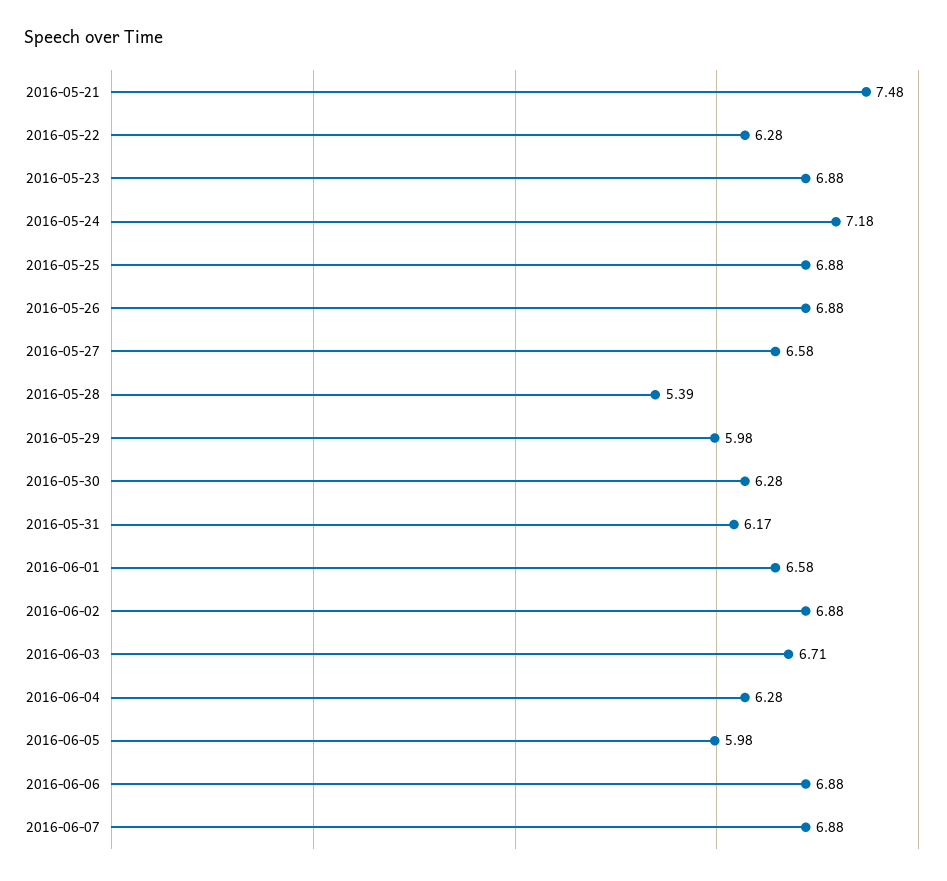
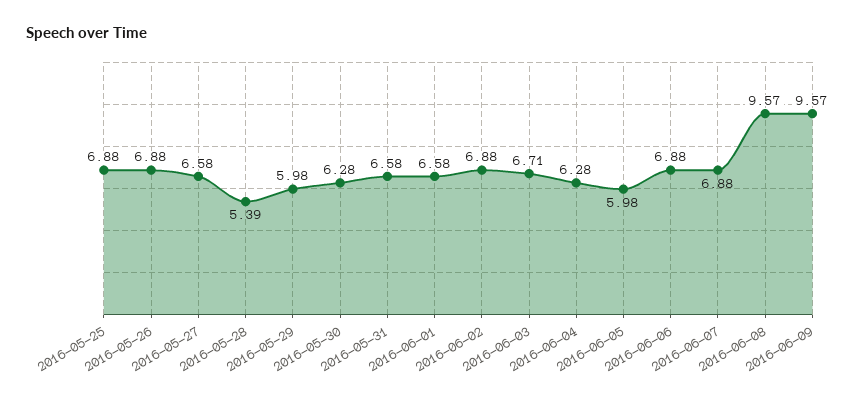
2016-05-21: 7.48 -> none
2016-05-22: 6.28 -> none
2016-05-23: 6.88 -> none
2016-05-24: 7.18 -> none
2016-05-31: 6.17 -> 6.58
2016-06-08: none -> 9.57
2016-06-09: none -> 9.57

